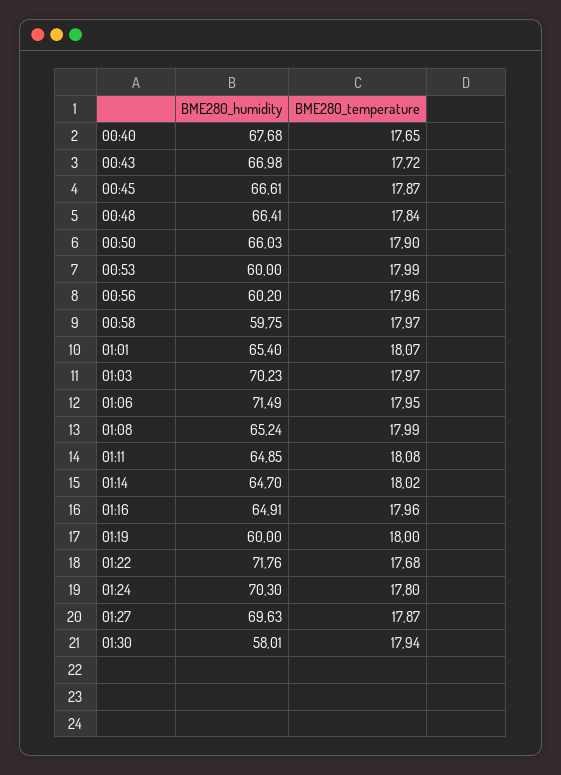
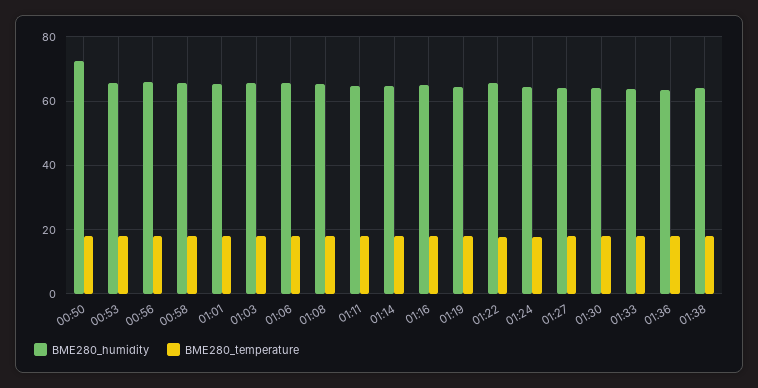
BME280_humidity, 00:40: 67.68 -> none
BME280_temperature, 00:40: 17.65 -> none
BME280_humidity, 00:43: 66.98 -> none
BME280_temperature, 00:43: 17.72 -> none
BME280_humidity, 00:45: 66.61 -> none
BME280_temperature, 00:45: 17.87 -> none
BME280_humidity, 00:48: 66.41 -> none
BME280_temperature, 00:48: 17.84 -> none
BME280_humidity, 00:50: 66.03 -> 72
BME280_humidity, 00:53: 60 -> 66
BME280_humidity, 00:56: 60.2 -> 66
BME280_humidity, 00:58: 59.75 -> 66
BME280_humidity, 01:03: 70.23 -> 66
BME280_humidity, 01:06: 71.49 -> 66
BME280_humidity, 01:19: 60 -> 64
BME280_humidity, 01:22: 71.76 -> 66
BME280_humidity, 01:24: 70.3 -> 64
BME280_humidity, 01:27: 69.63 -> 64
BME280_humidity, 01:30: 58.01 -> 64
BME280_humidity, 01:33: none -> 64
BME280_temperature, 01:33: none -> 18
BME280_humidity, 01:36: none -> 64
BME280_temperature, 01:36: none -> 18
BME280_humidity, 01:38: none -> 64
BME280_temperature, 01:38: none -> 18

